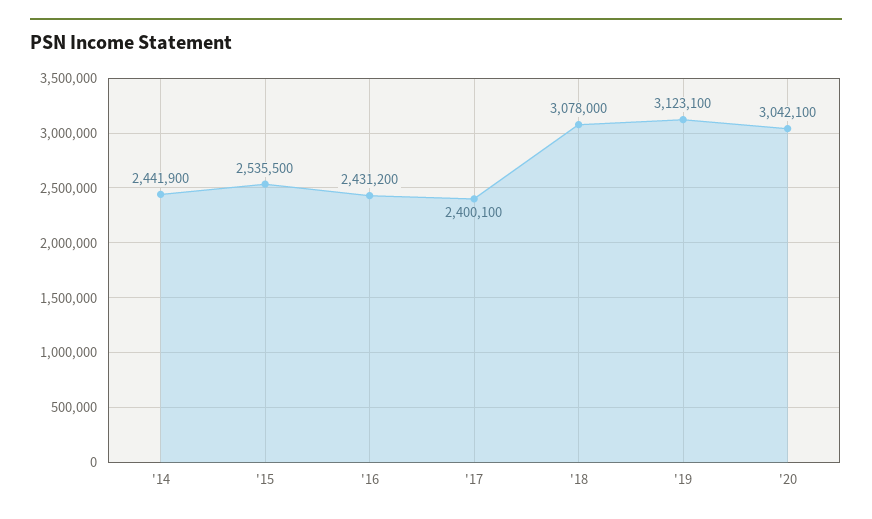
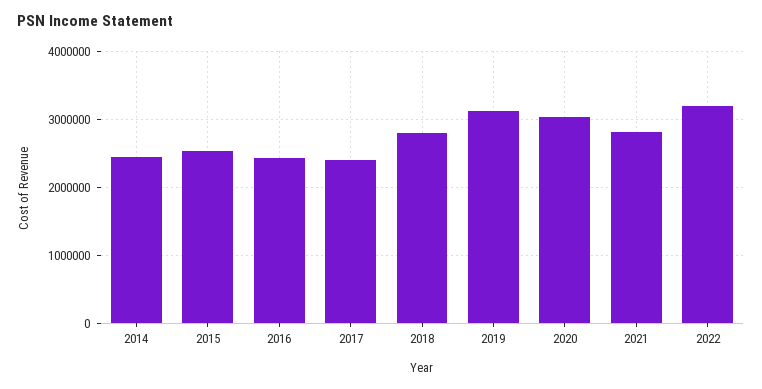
'18: 3078000 -> 2800000
2021: none -> 2800000
2022: none -> 3200000

